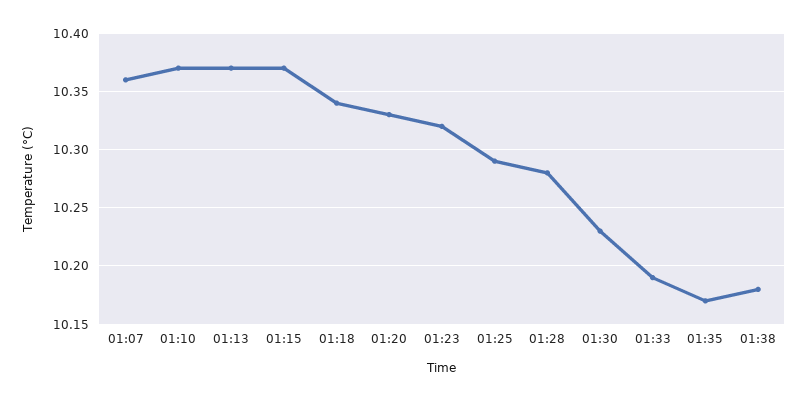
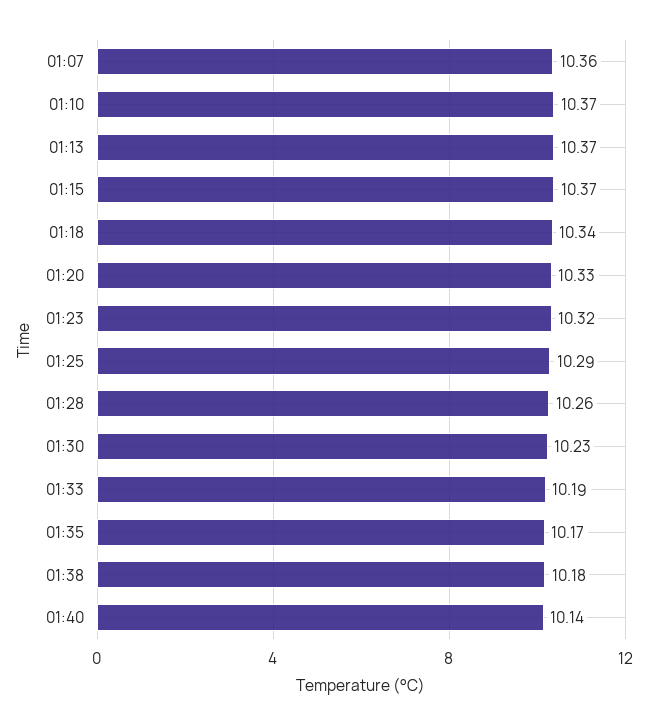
01:28: 10.28 -> 10.26
01:40: none -> 10.14

